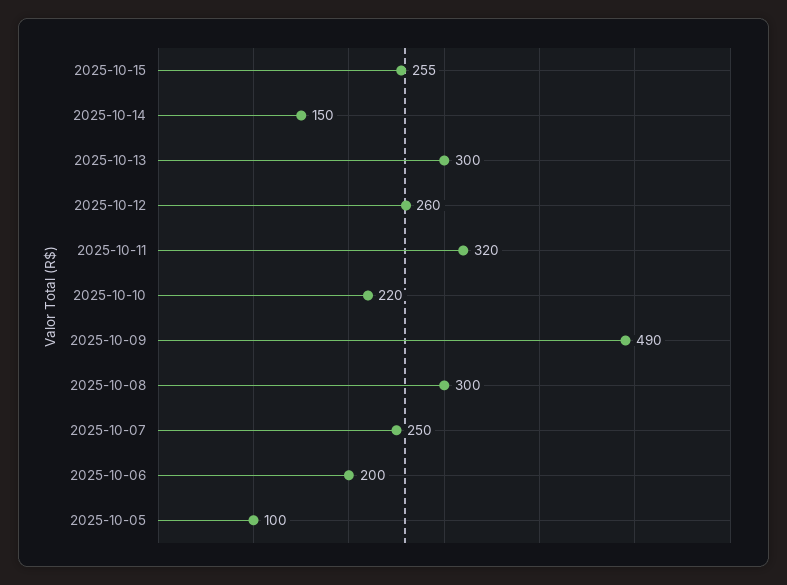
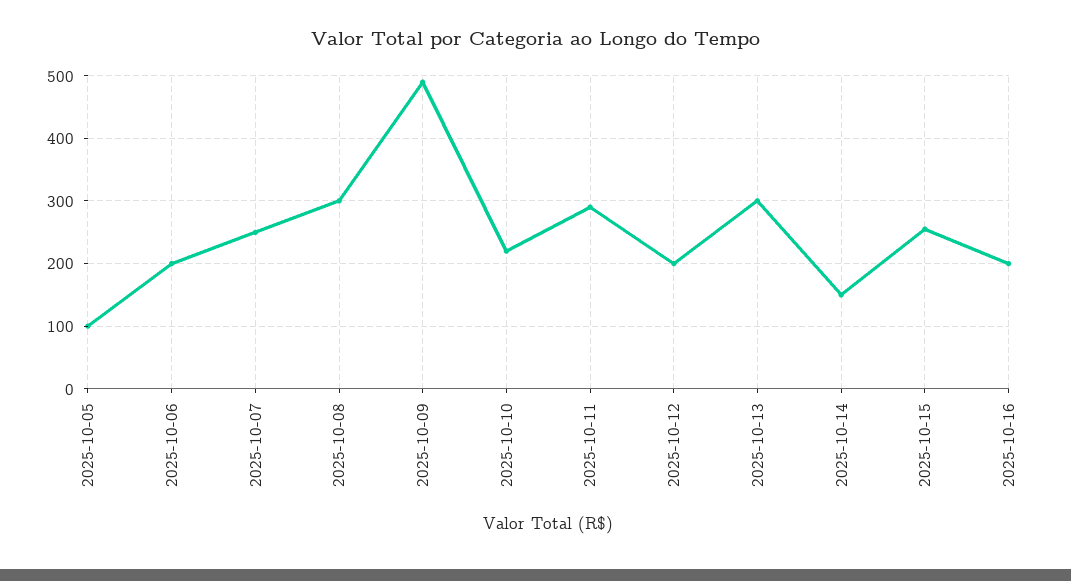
2025-10-12: 260 -> 200
2025-10-11: 320 -> 290
2025-10-16: none -> 200

